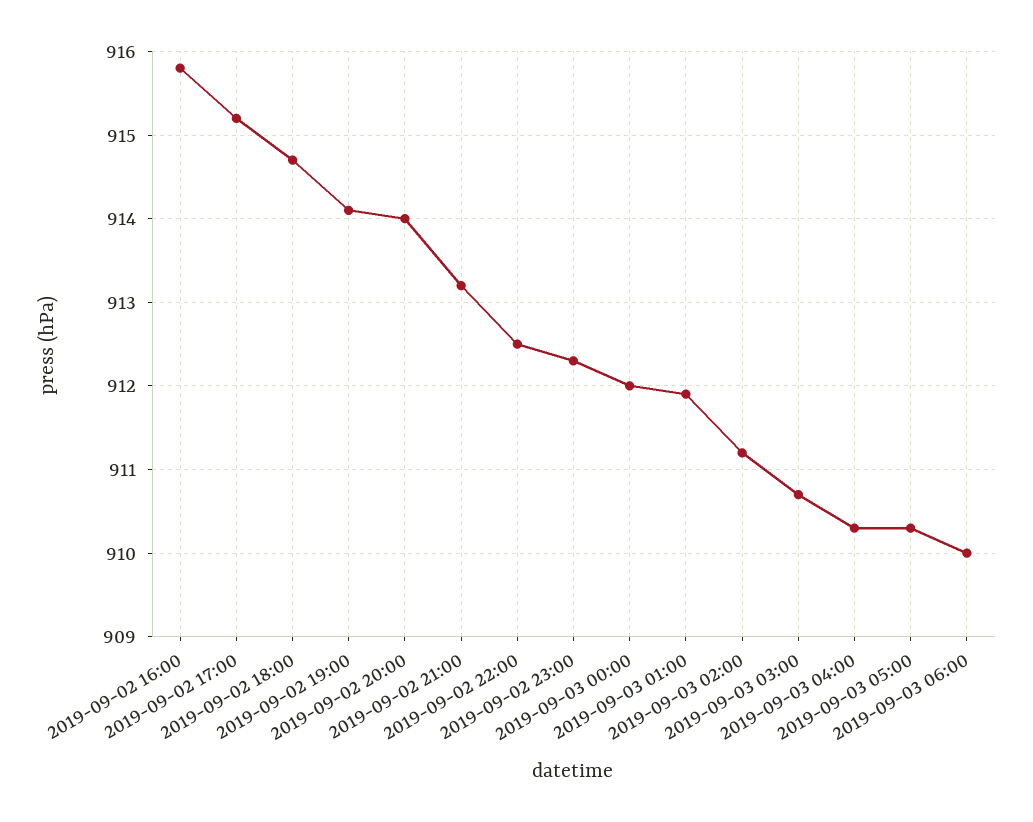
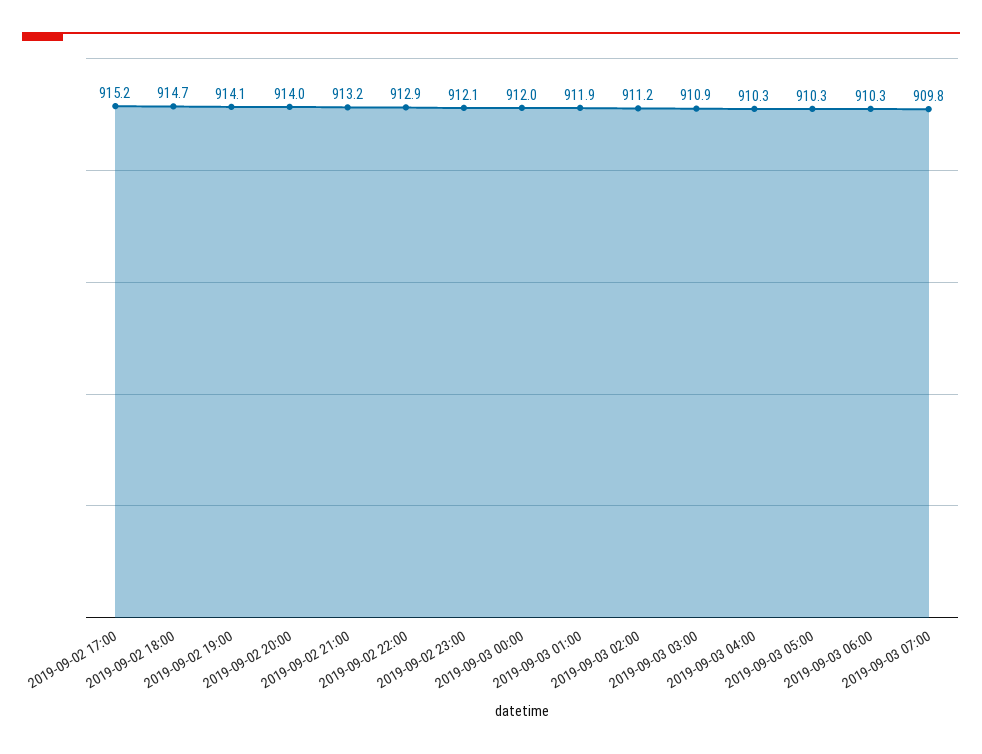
2019-09-02 16:00: 915.8 -> none
2019-09-02 22:00: 912.5 -> 912.9
2019-09-02 23:00: 912.3 -> 912.1
2019-09-03 03:00: 910.7 -> 910.9
2019-09-03 06:00: 910 -> 910.3
2019-09-03 07:00: none -> 909.8

